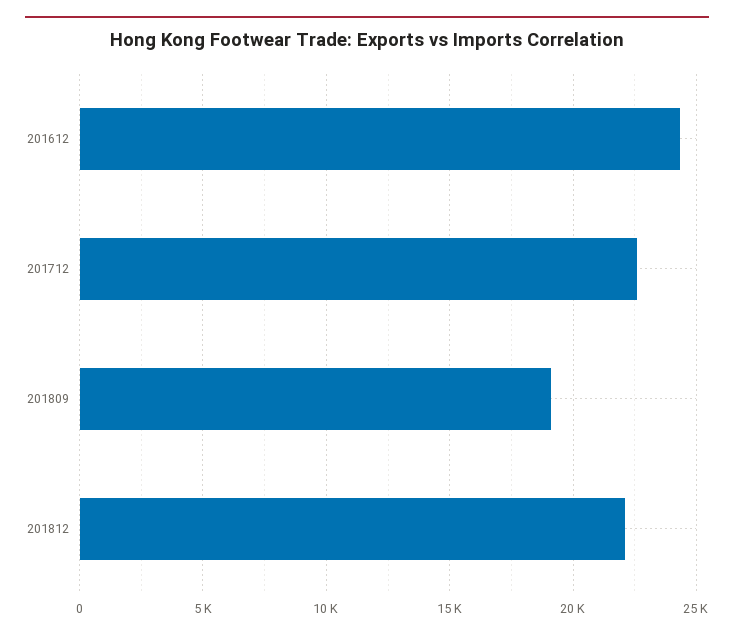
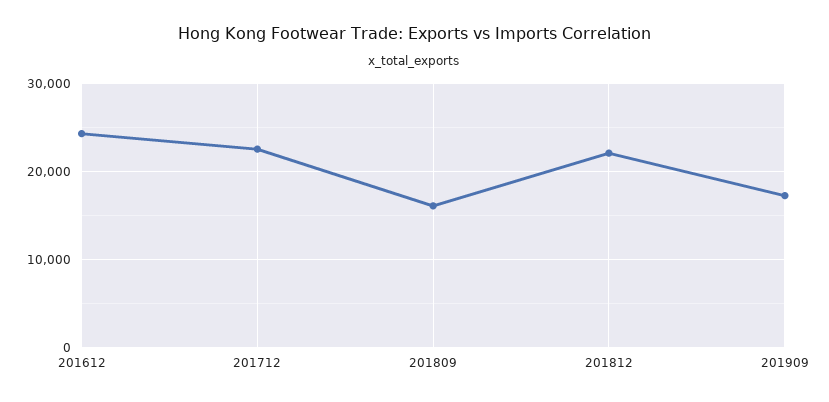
201809: 19000 -> 16000
201909: none -> 17000

